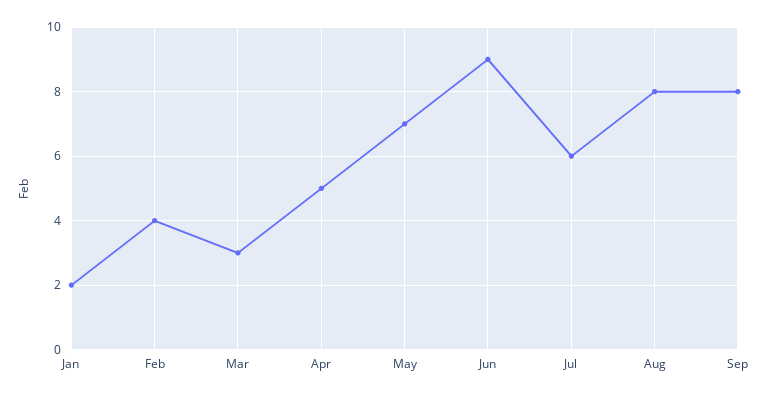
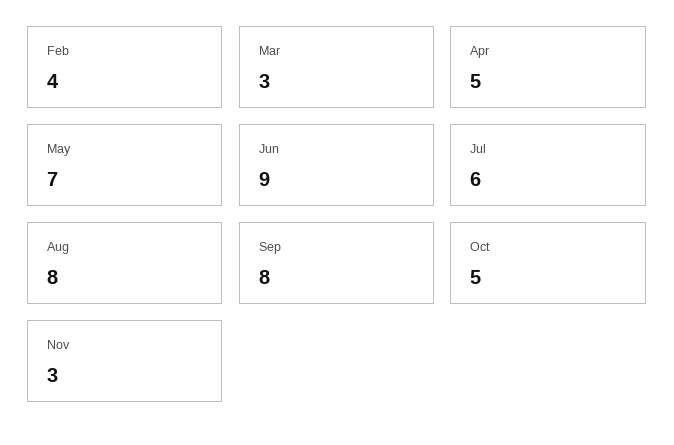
Jan: 2 -> none
Oct: none -> 5
Nov: none -> 3

